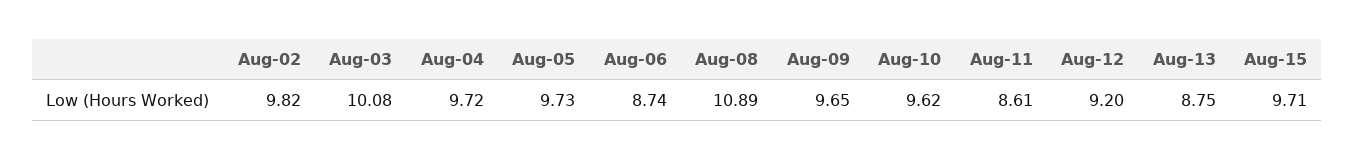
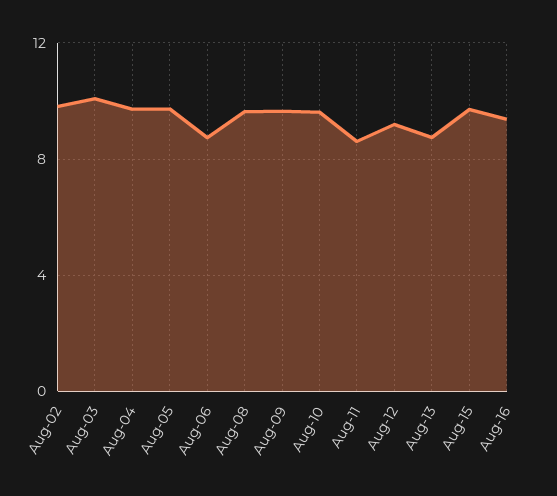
Aug-08: 10.89 -> 9.5
Aug-16: none -> 9.5

